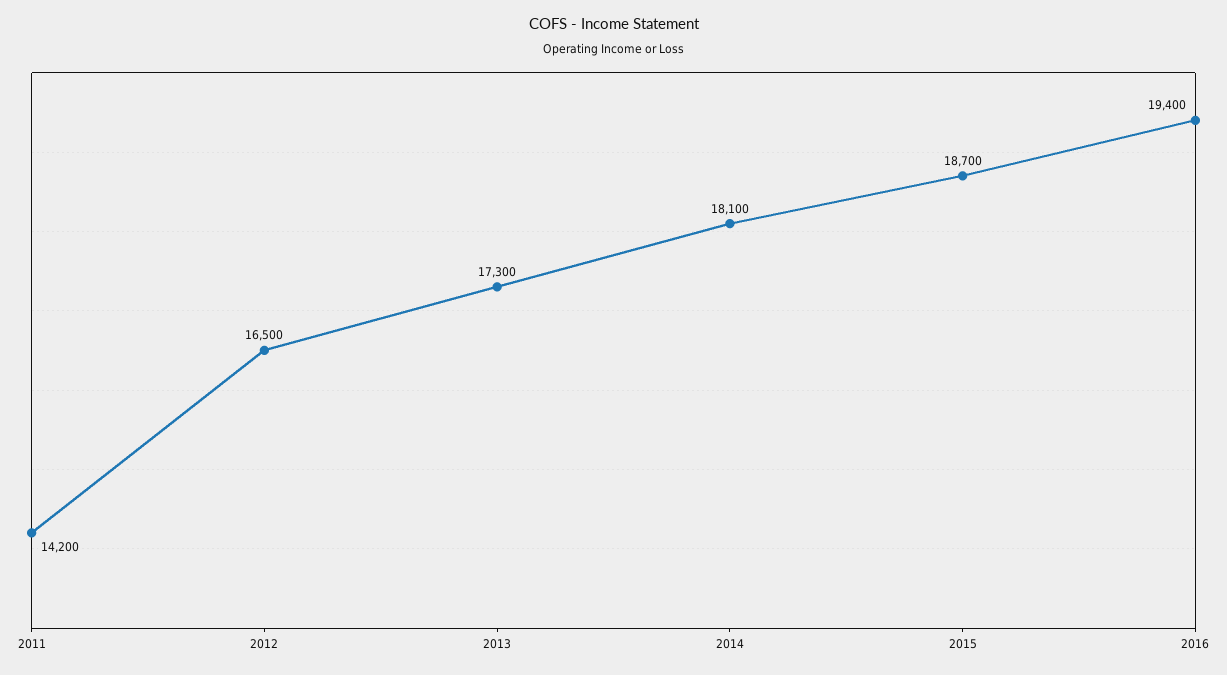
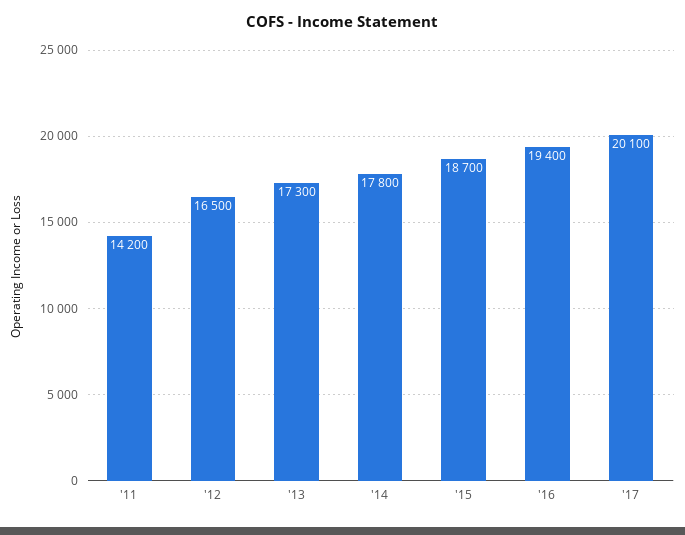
2014: 18100 -> 17800
'17: none -> 20100

